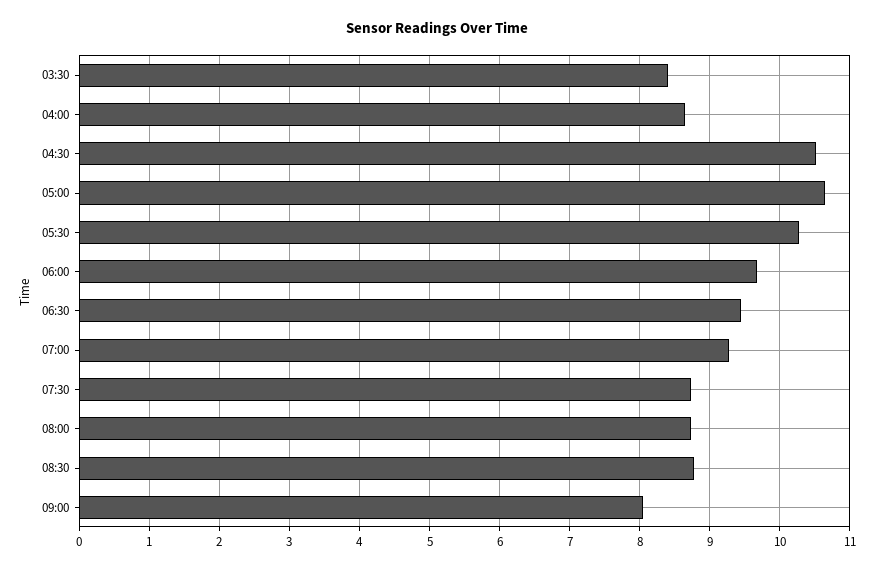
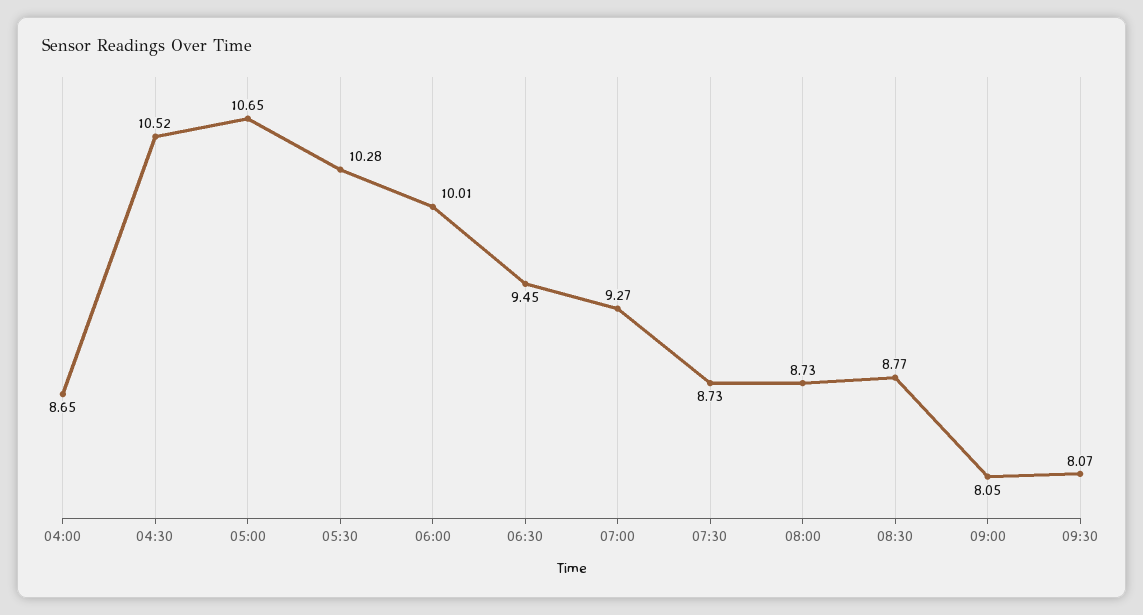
03:30: 8.4 -> none
06:00: 9.7 -> 10.01
09:30: none -> 8.07

